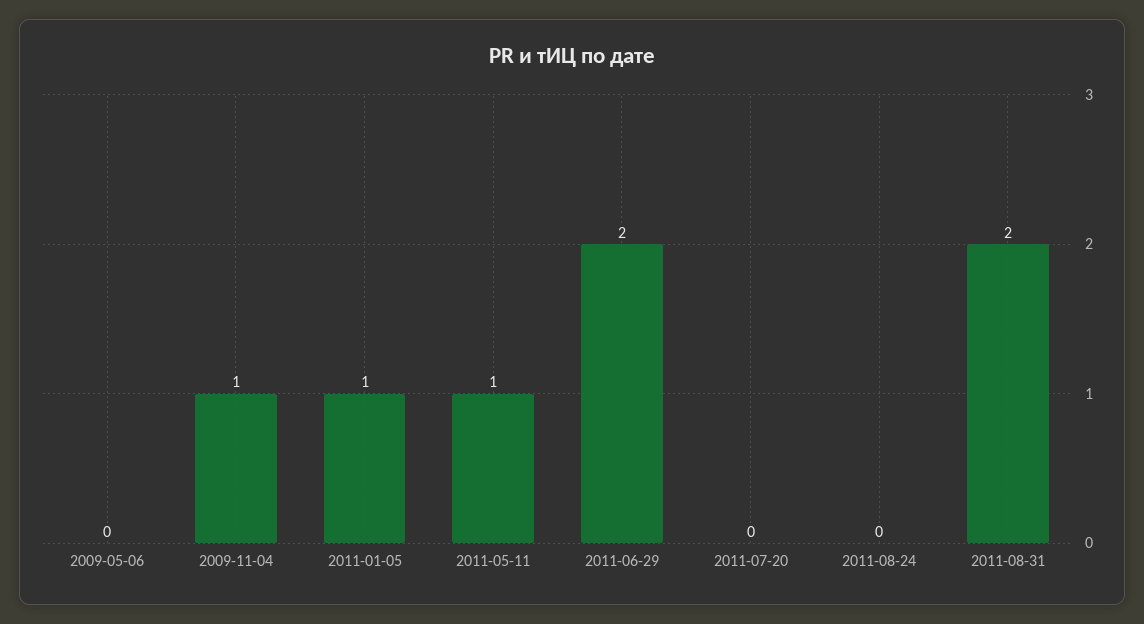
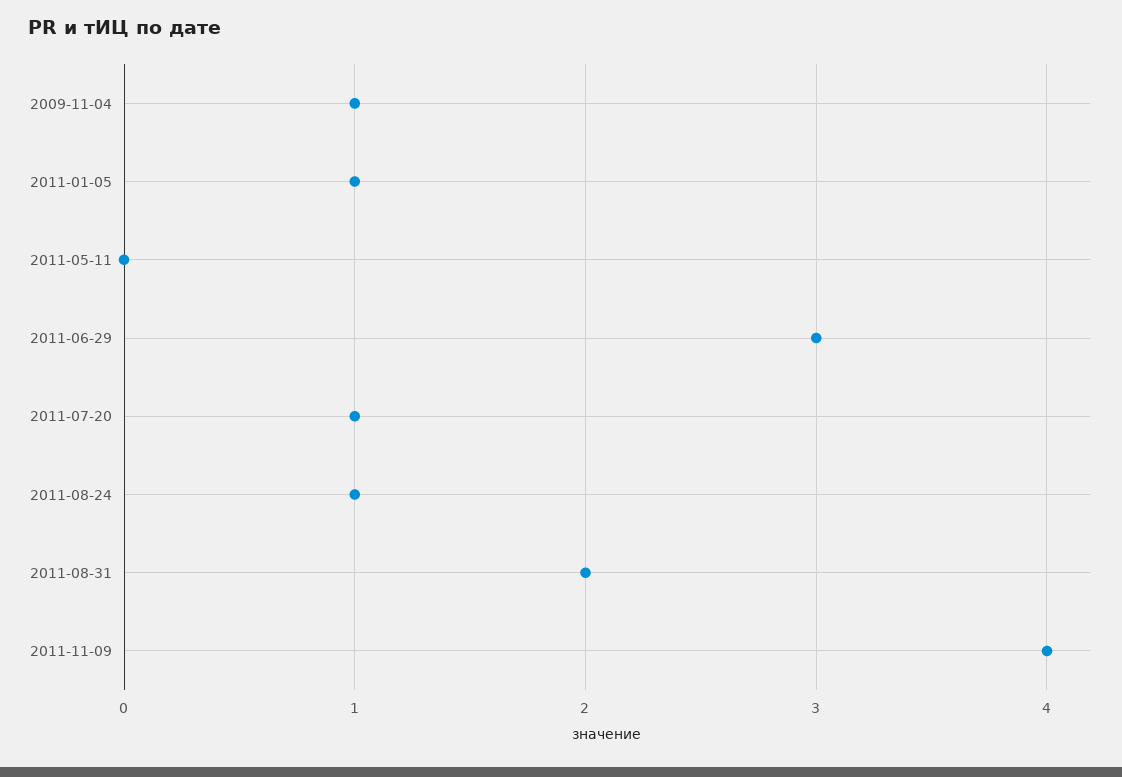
2009-05-06: 0 -> none
2011-05-11: 1 -> 0
2011-06-29: 2 -> 3
2011-07-20: 0 -> 1
2011-08-24: 0 -> 1
2011-11-09: none -> 4

